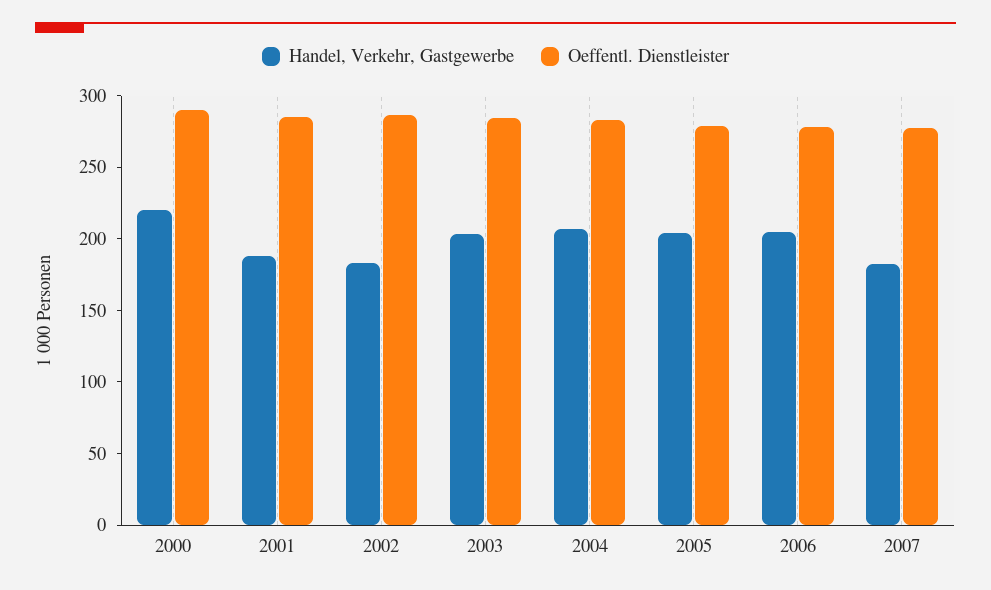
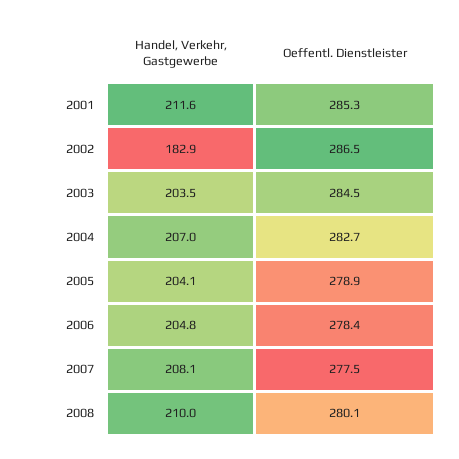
Handel, Verkehr, Gastgewerbe, 2000: 220 -> none
Oeffentl. Dienstleister, 2000: 290 -> none
Handel, Verkehr, Gastgewerbe, 2001: 190 -> 211.6
Handel, Verkehr, Gastgewerbe, 2007: 180 -> 208.1
Handel, Verkehr, Gastgewerbe, 2008: none -> 210
Oeffentl. Dienstleister, 2008: none -> 280.1

